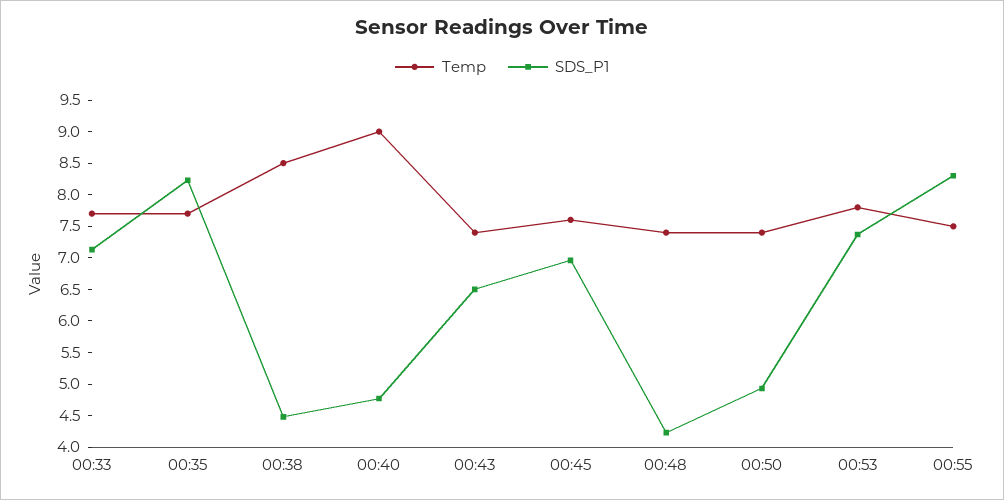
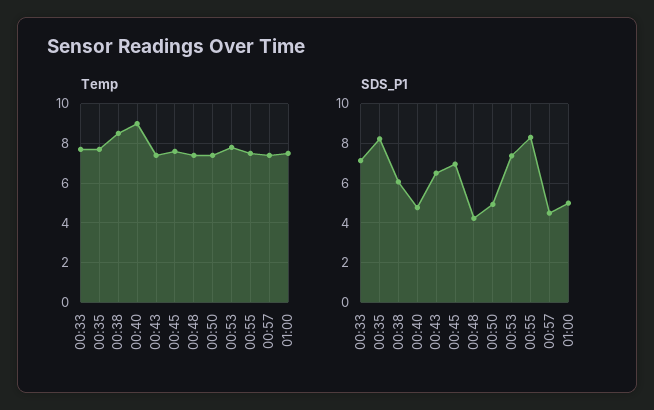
SDS_P1, 00:38: 4.5 -> 6
Temp, 00:57: none -> 7.5
Temp, 01:00: none -> 7.5
SDS_P1, 00:57: none -> 4.5
SDS_P1, 01:00: none -> 5

